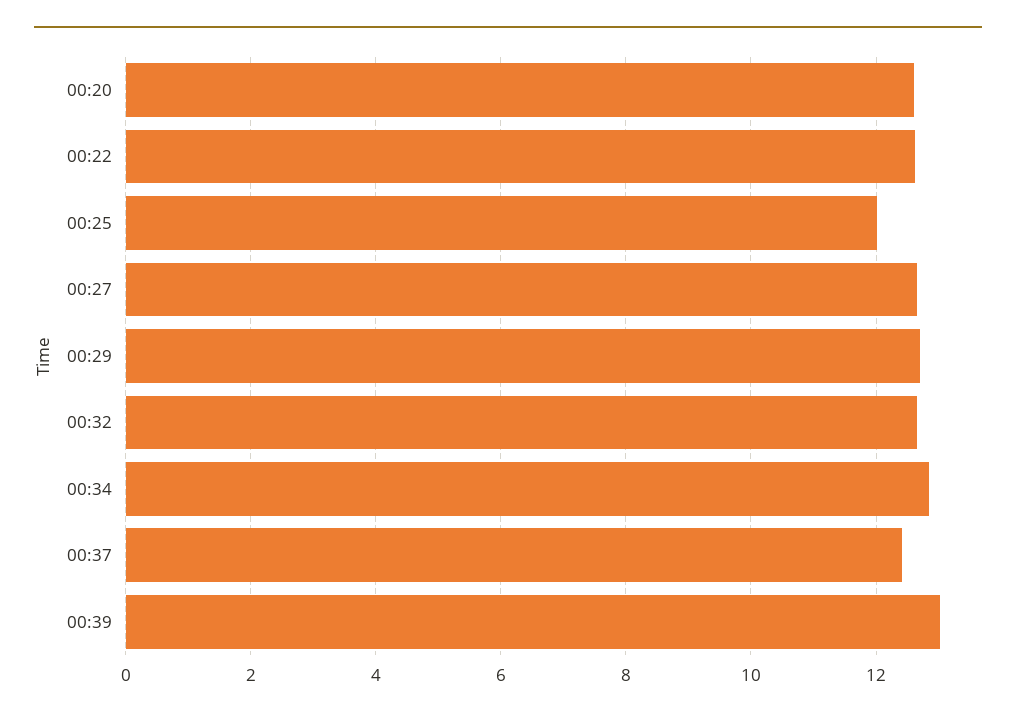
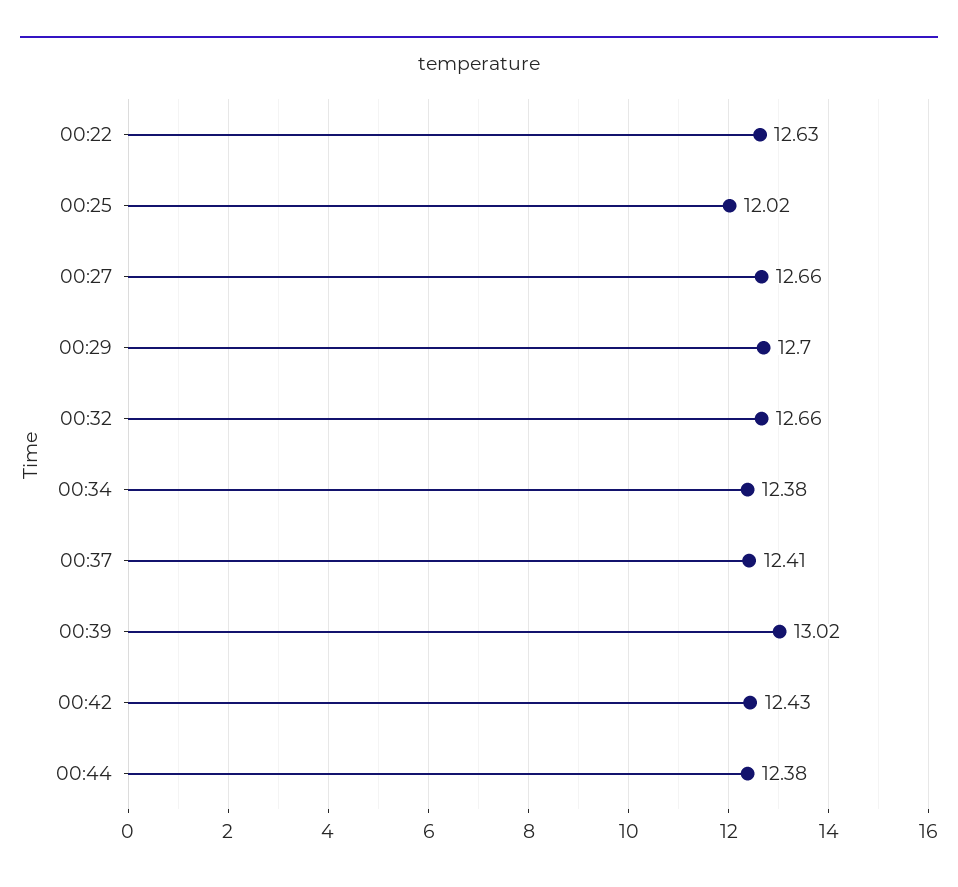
00:20: 12.6 -> none
00:34: 12.8 -> 12.38
00:42: none -> 12.43
00:44: none -> 12.38

